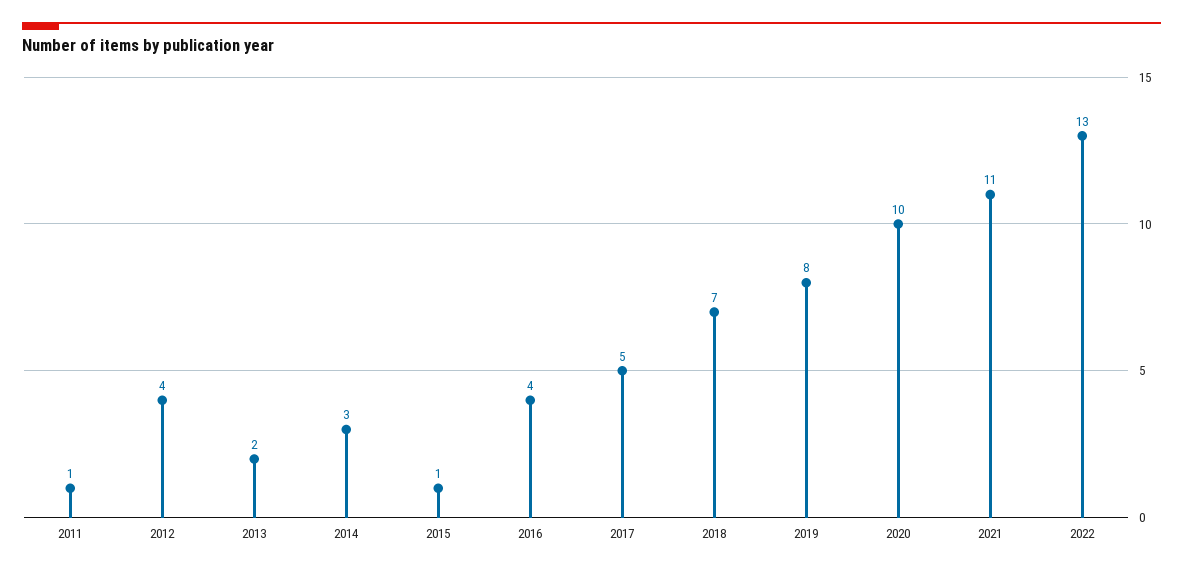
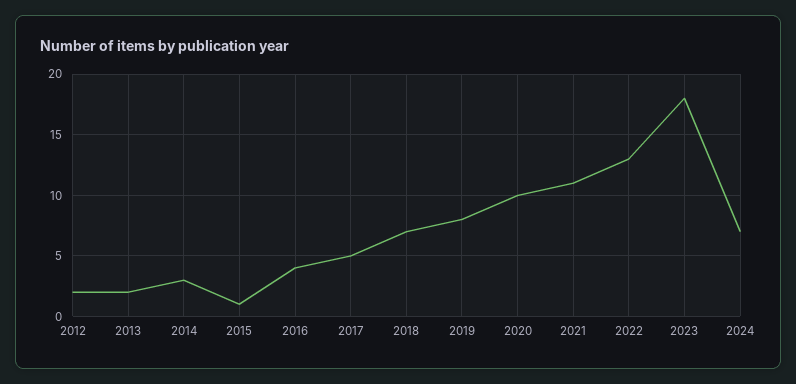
2011: 1 -> none
2012: 4 -> 2
2023: none -> 18
2024: none -> 7

